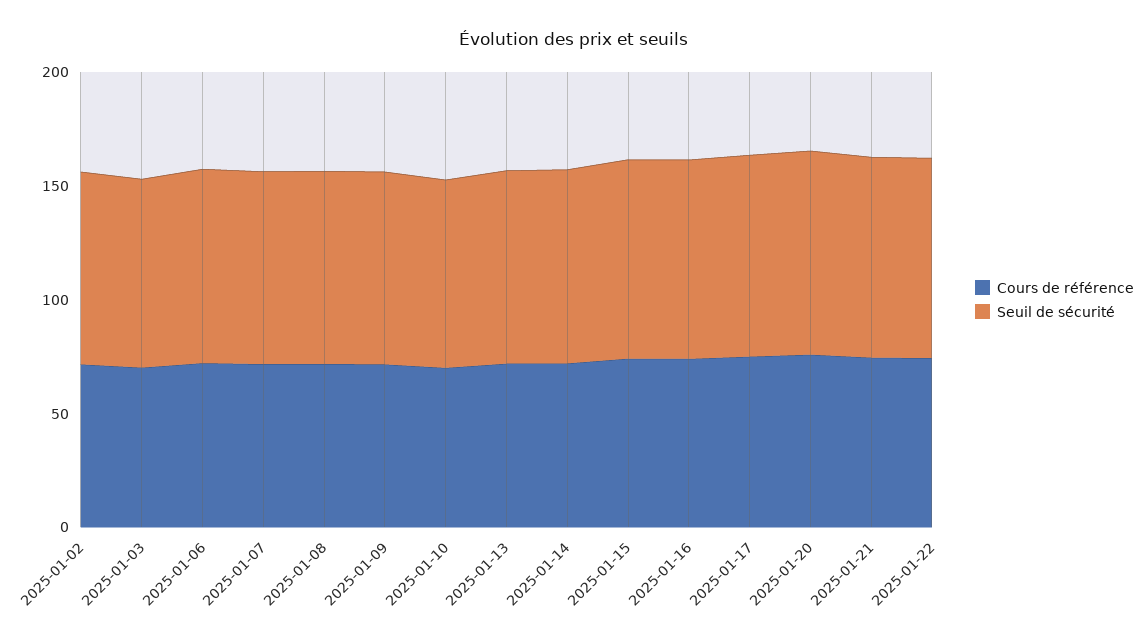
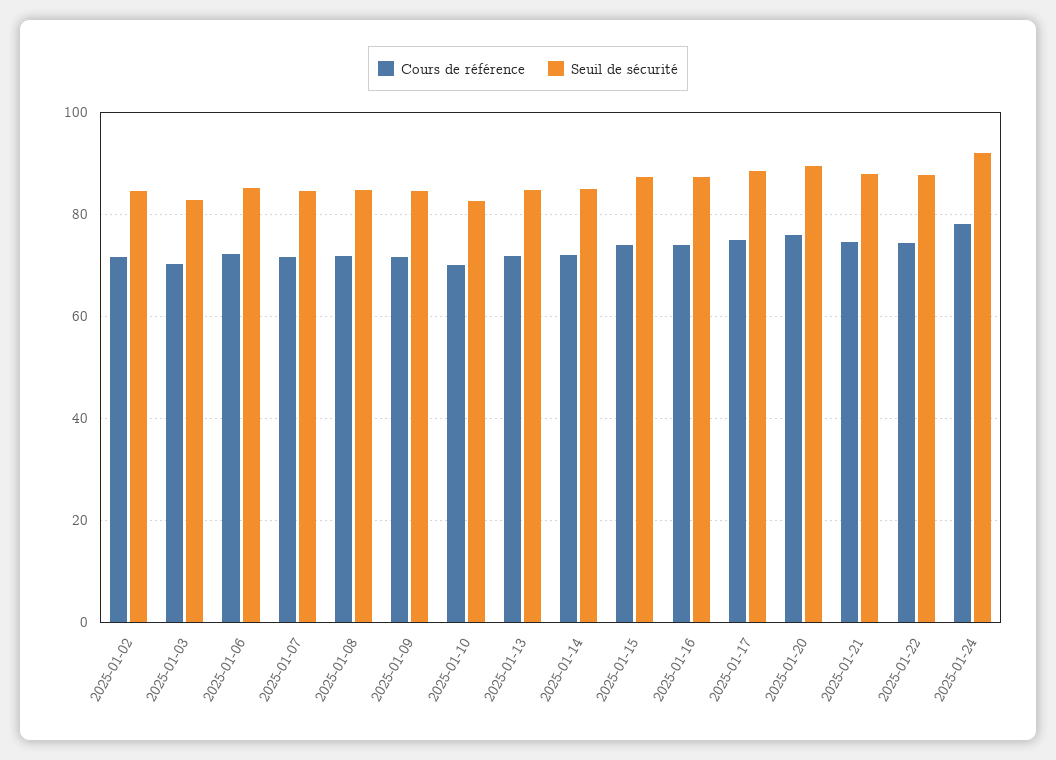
Cours de référence, 2025-01-24: none -> 78
Seuil de sécurité, 2025-01-24: none -> 92

